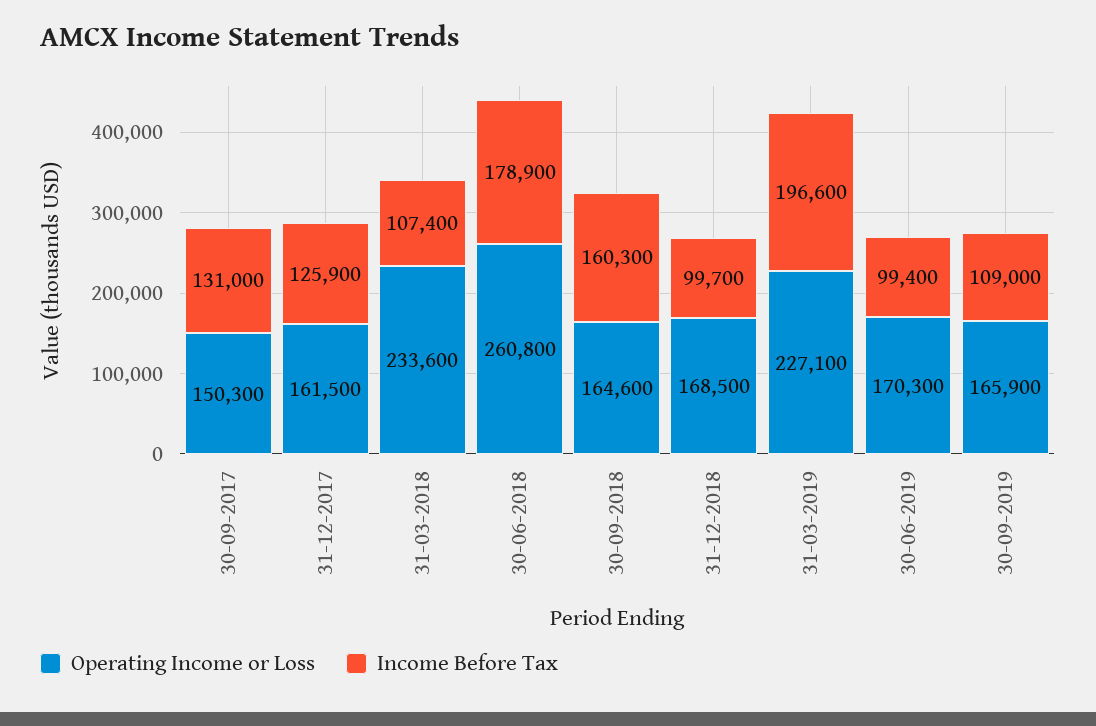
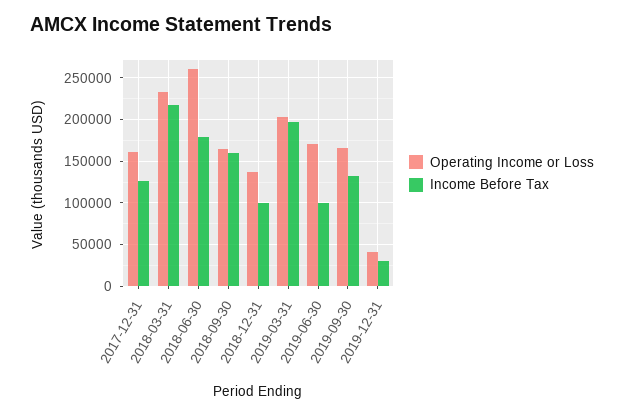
Operating Income or Loss, 30-09-2017: 150300 -> none
Income Before Tax, 30-09-2017: 131000 -> none
Income Before Tax, 31-03-2018: 107400 -> 220000
Operating Income or Loss, 31-12-2018: 168500 -> 140000
Operating Income or Loss, 31-03-2019: 227100 -> 200000
Income Before Tax, 30-09-2019: 109000 -> 130000
Operating Income or Loss, 2019-12-31: none -> 40000
Income Before Tax, 2019-12-31: none -> 30000

